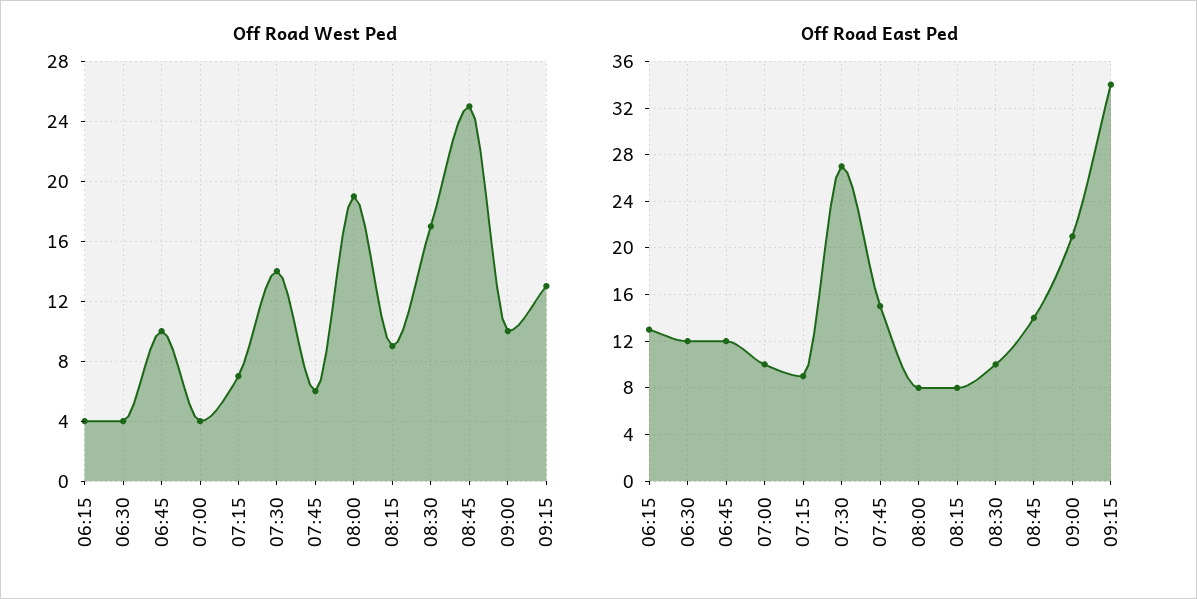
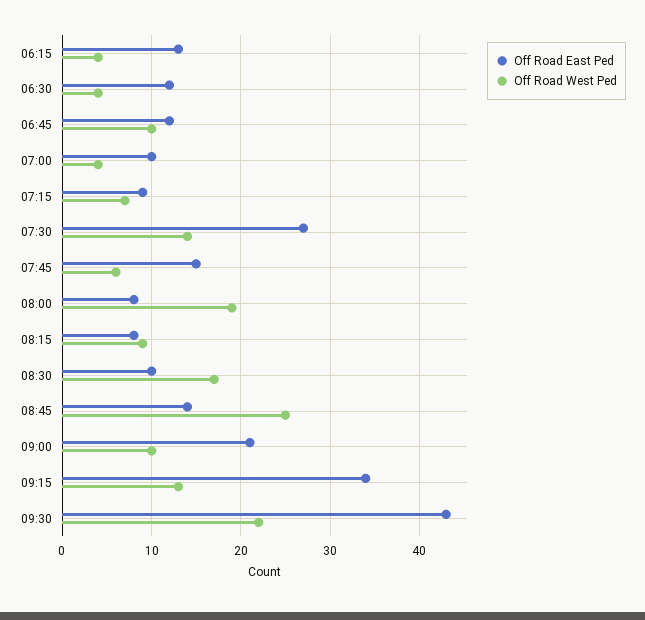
Off Road East Ped, 09:30: none -> 43
Off Road West Ped, 09:30: none -> 22

